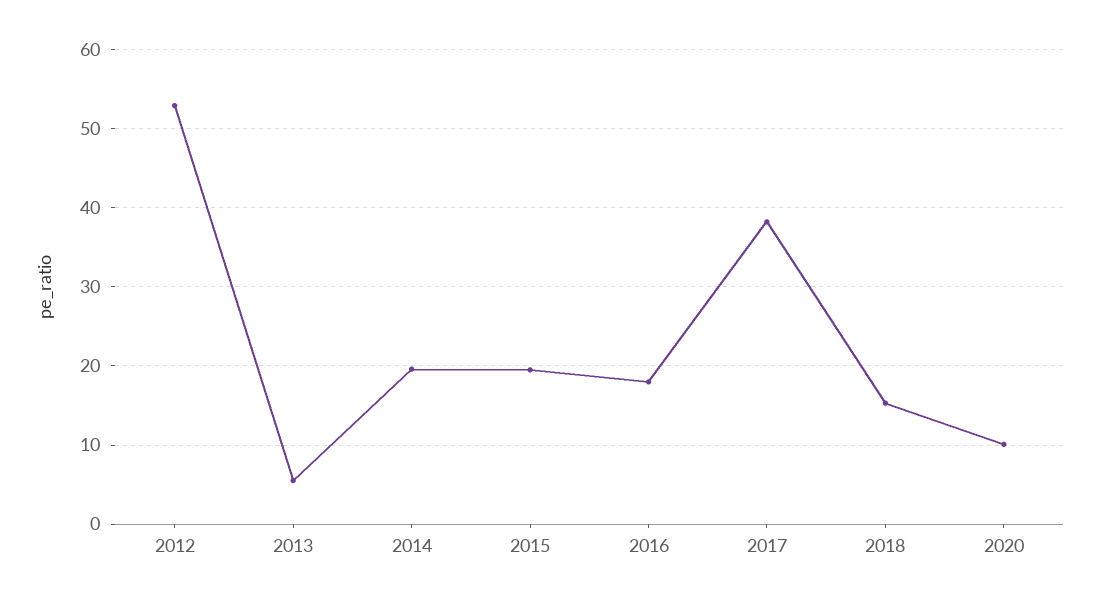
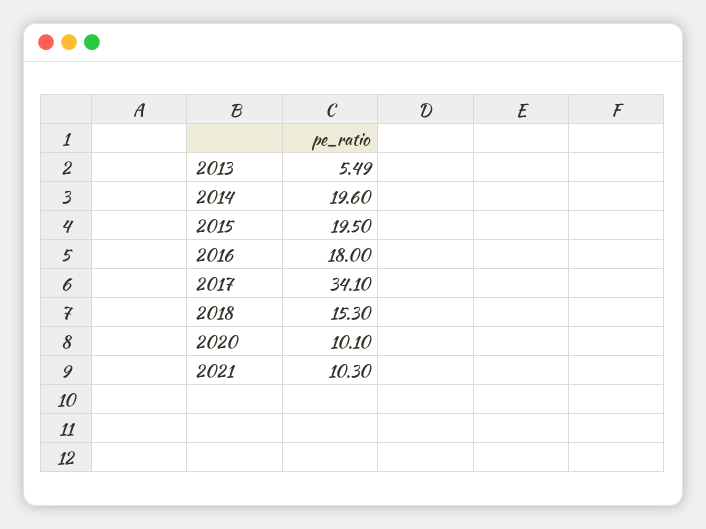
2012: 53 -> none
2017: 38 -> 34.1
2021: none -> 10.3

